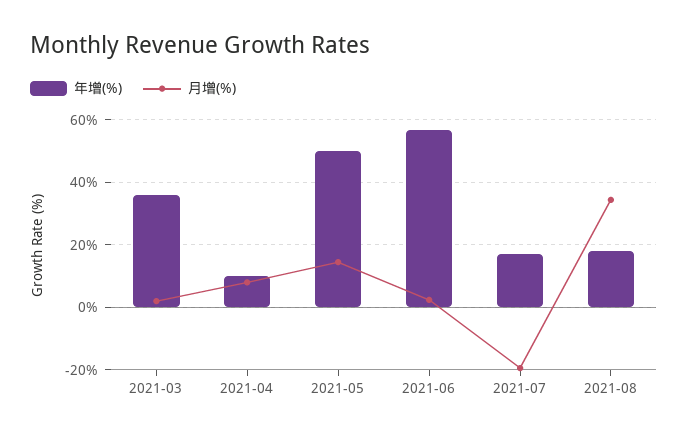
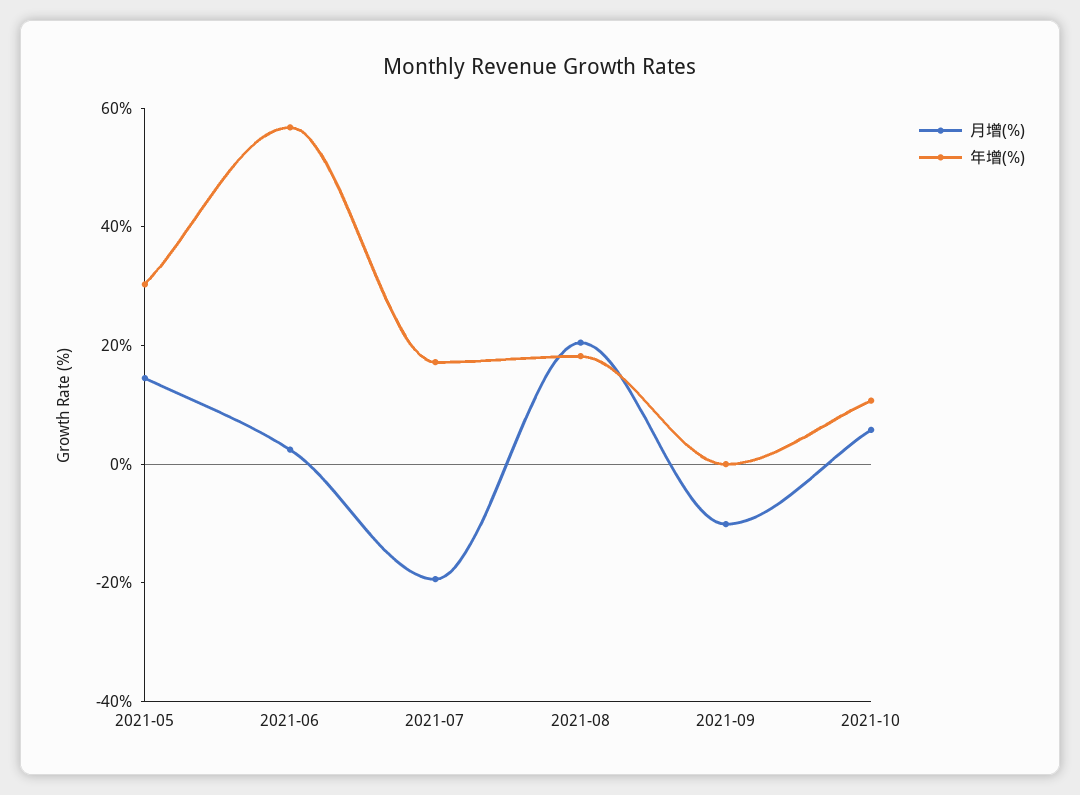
年增(%), 2021-03: 36 -> none
月增(%), 2021-03: 2 -> none
年增(%), 2021-04: 10 -> none
月增(%), 2021-04: 8 -> none
年增(%), 2021-05: 50 -> 30
月增(%), 2021-08: 34 -> 20
月增(%), 2021-09: none -> -10
年增(%), 2021-09: none -> 0
月增(%), 2021-10: none -> 5
年增(%), 2021-10: none -> 10

